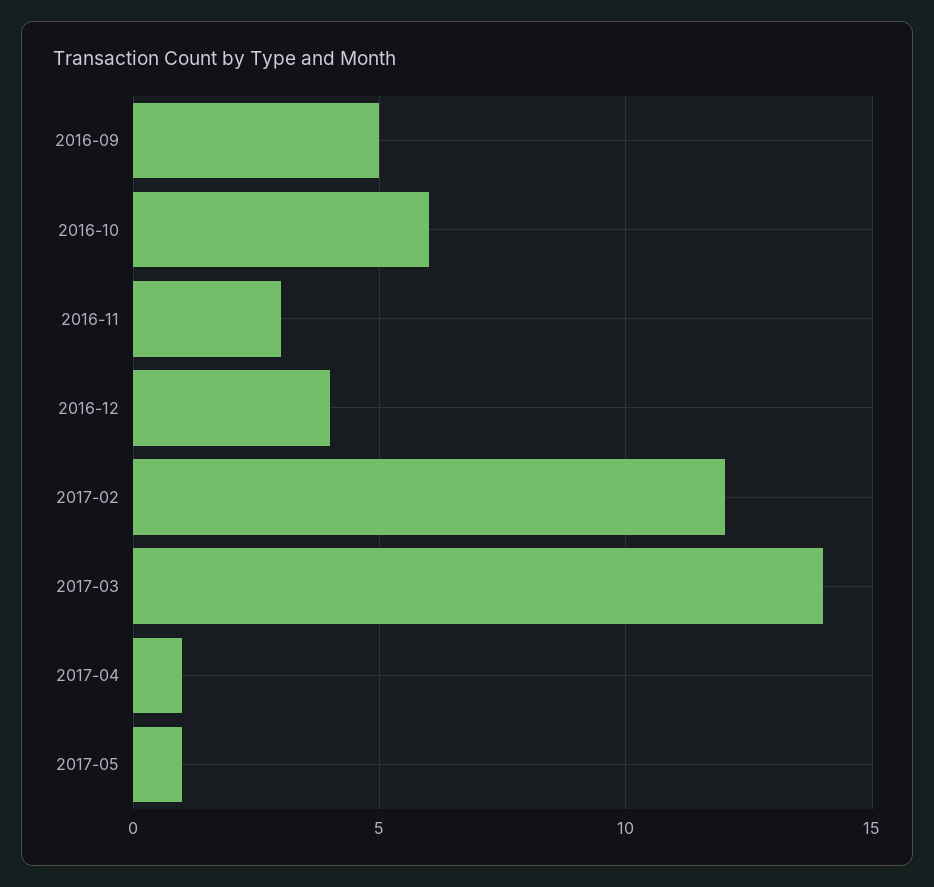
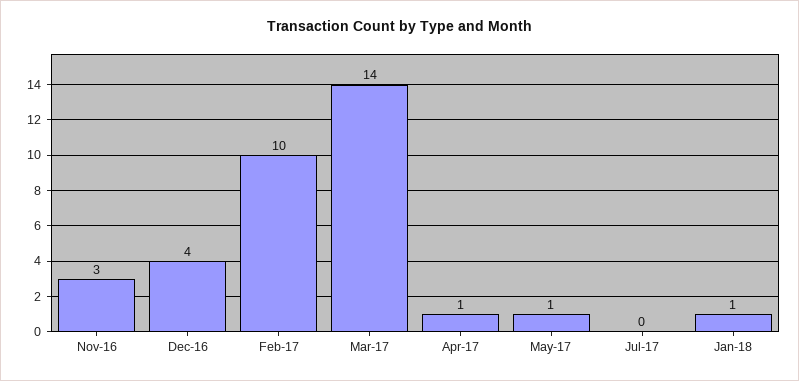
2016-09: 5 -> none
2016-10: 6 -> none
2017-02: 12 -> 10
Jul-17: none -> 0
Jan-18: none -> 1

